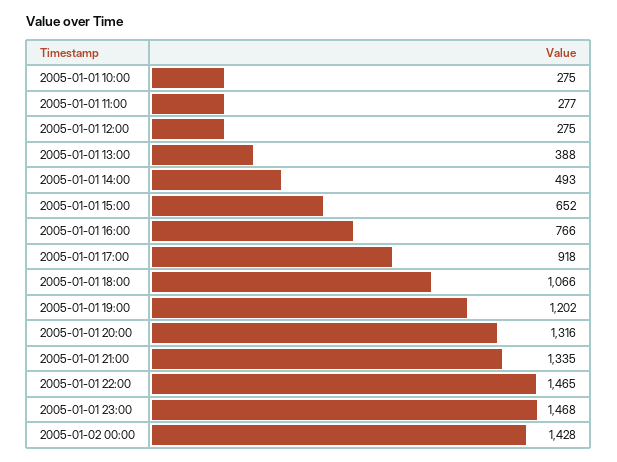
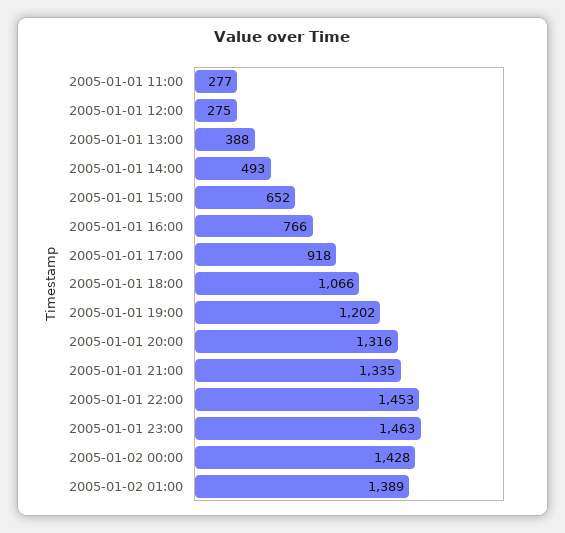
2005-01-01 10:00: 275 -> none
2005-01-01 22:00: 1465 -> 1453
2005-01-01 23:00: 1468 -> 1463
2005-01-02 01:00: none -> 1389

